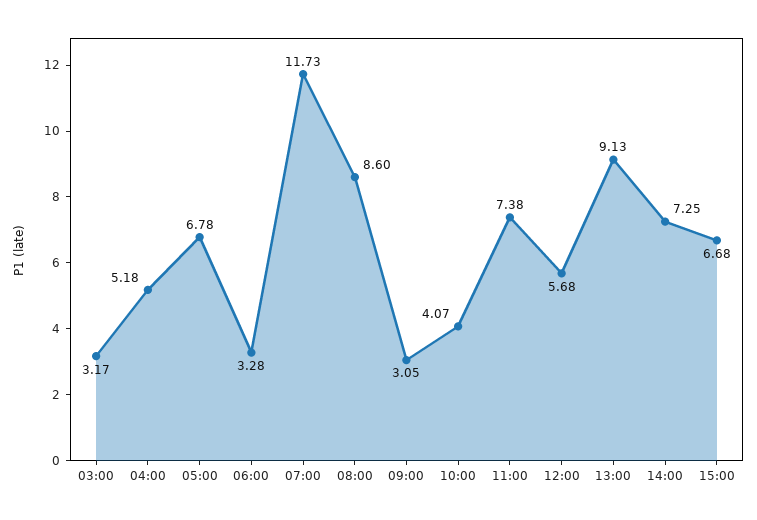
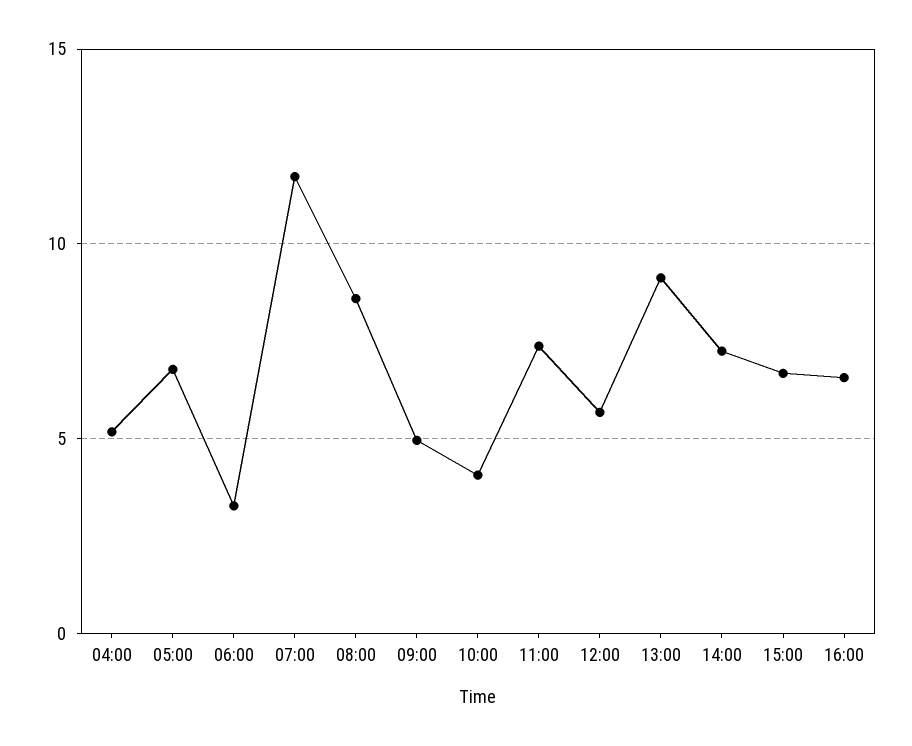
03:00: 3.17 -> none
09:00: 3.05 -> 5
16:00: none -> 6.5

